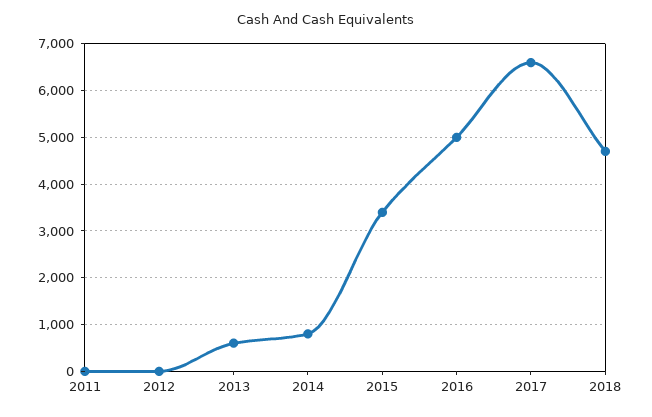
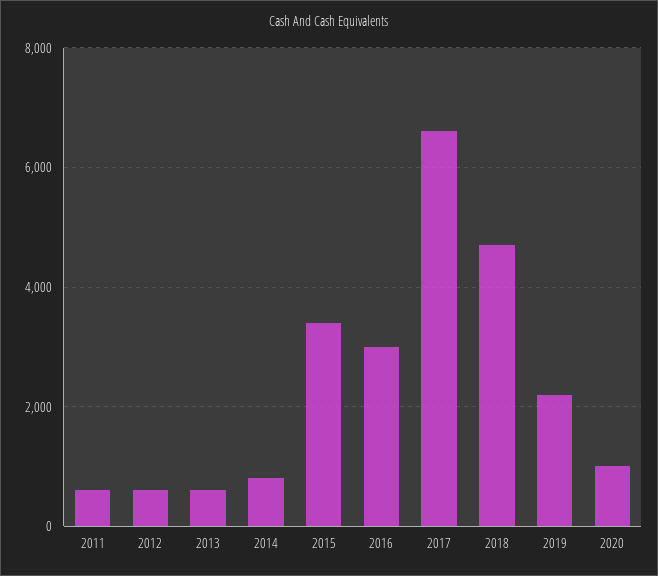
2011: 0 -> 600
2012: 0 -> 600
2016: 5000 -> 3000
2019: none -> 2200
2020: none -> 1000

